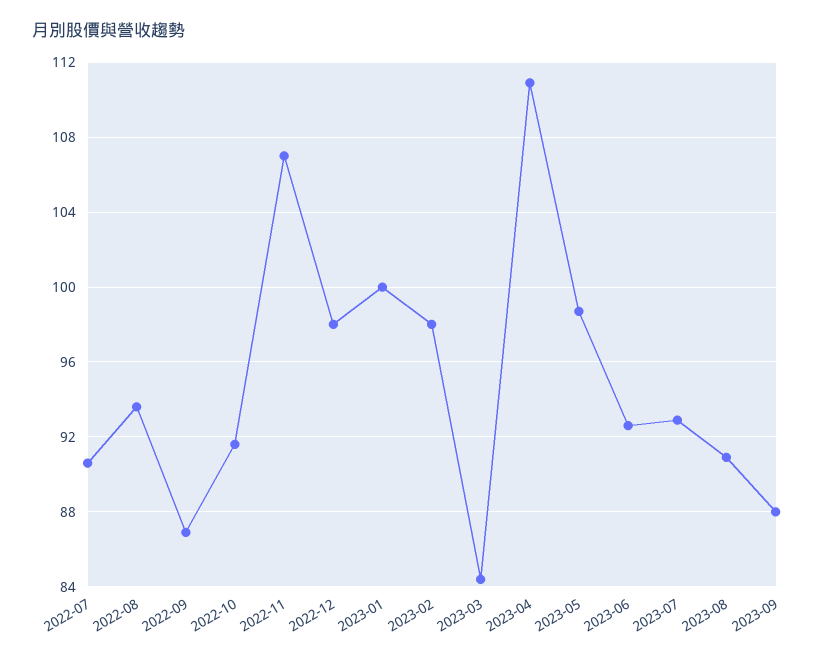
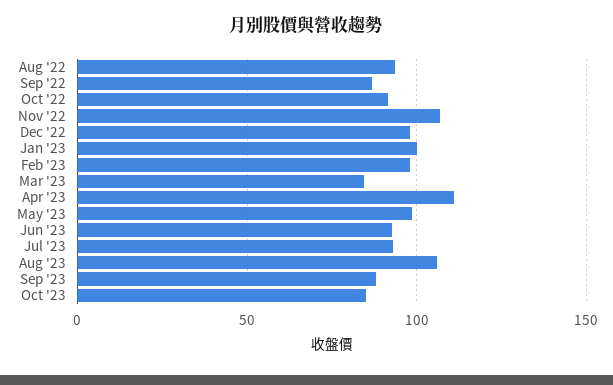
2022-07: 90.5 -> none
2023-08: 91 -> 105
Oct '23: none -> 85

